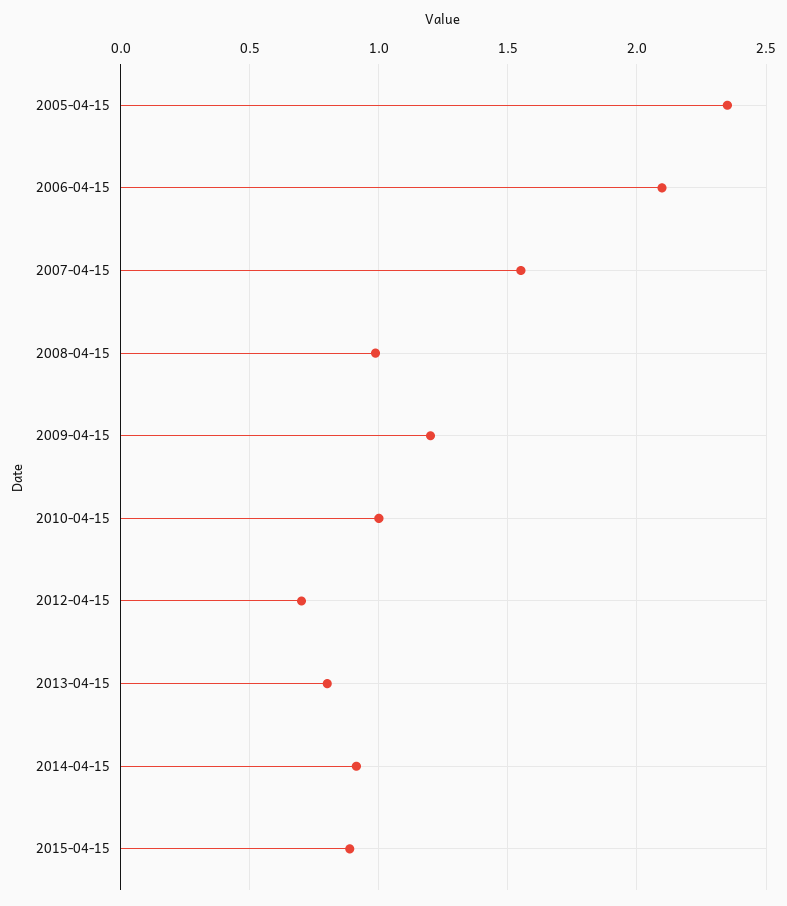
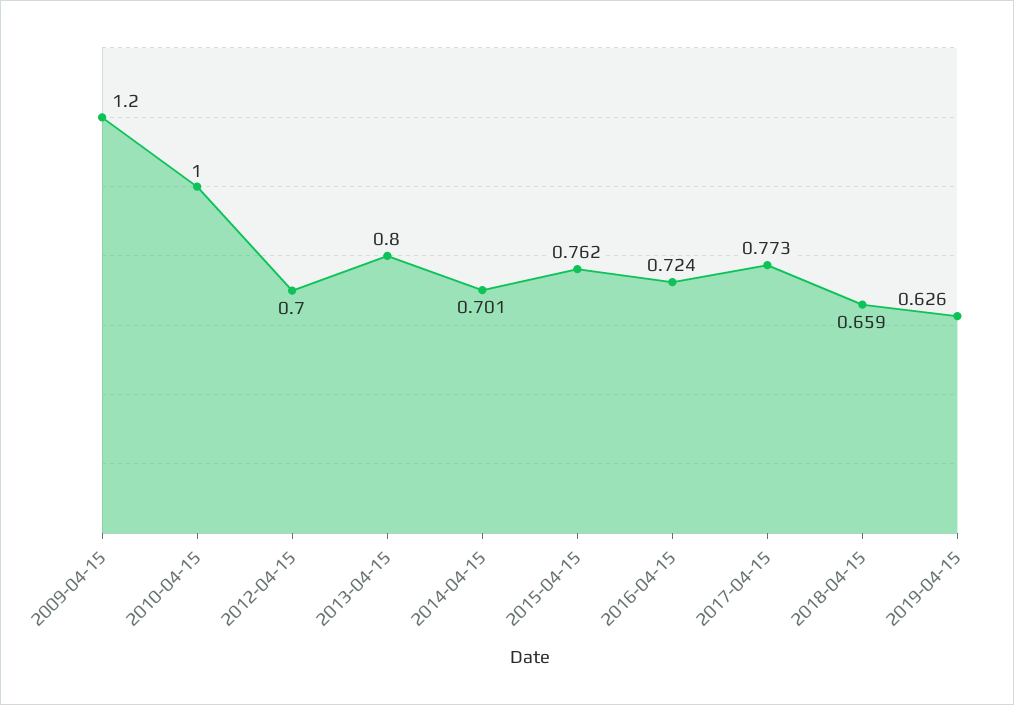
2005-04-15: 2.35 -> none
2006-04-15: 2.1 -> none
2007-04-15: 1.55 -> none
2008-04-15: 1 -> none
2014-04-15: 0.9 -> 0.701
2015-04-15: 0.9 -> 0.762
2016-04-15: none -> 0.724
2017-04-15: none -> 0.773
2018-04-15: none -> 0.659
2019-04-15: none -> 0.626

